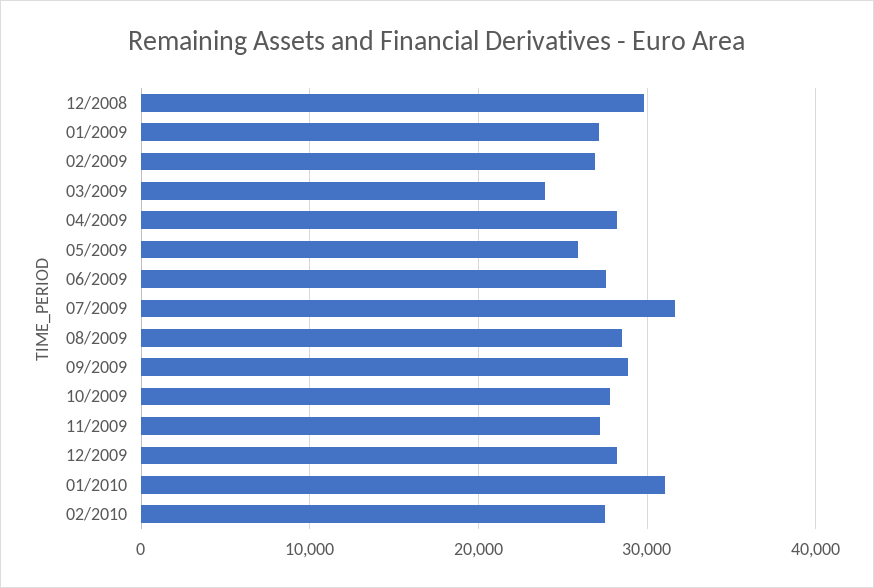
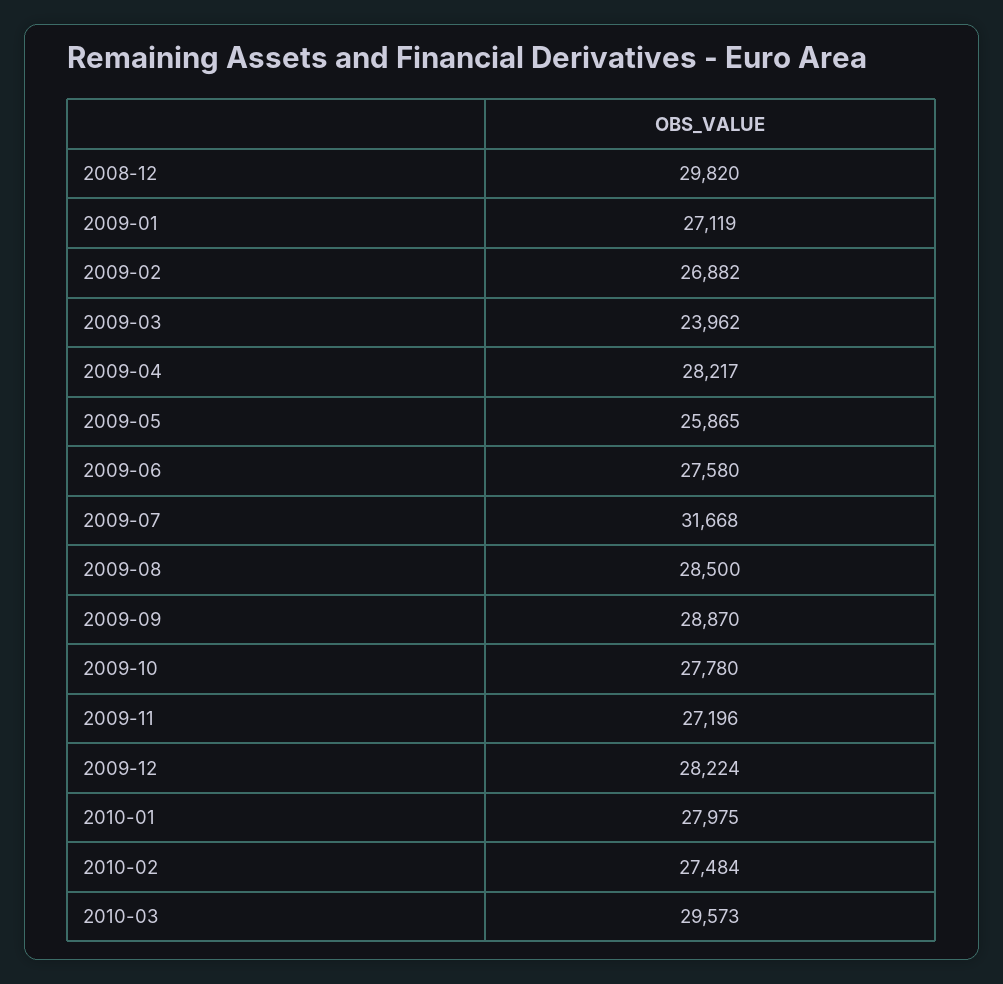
01/2010: 31000 -> 27975
2010-03: none -> 29573

